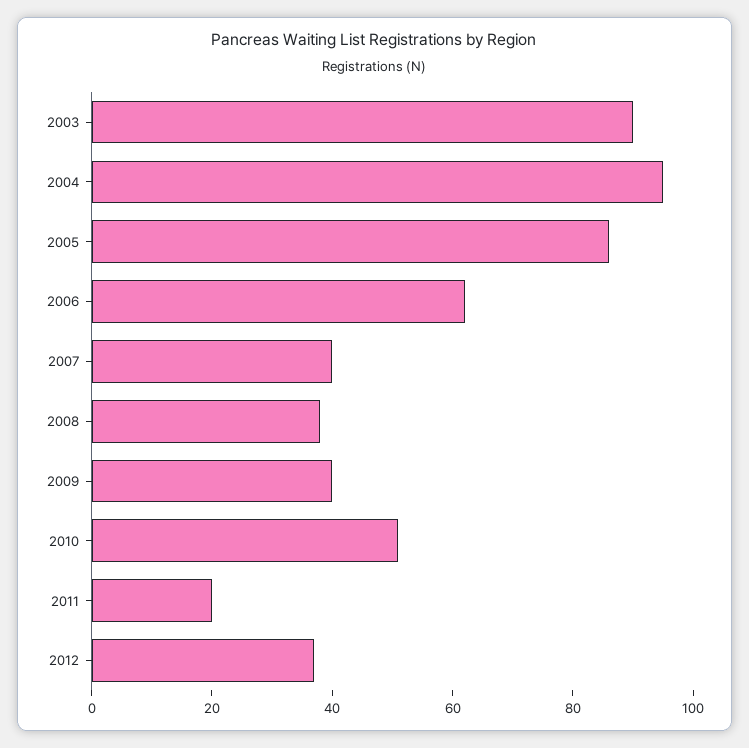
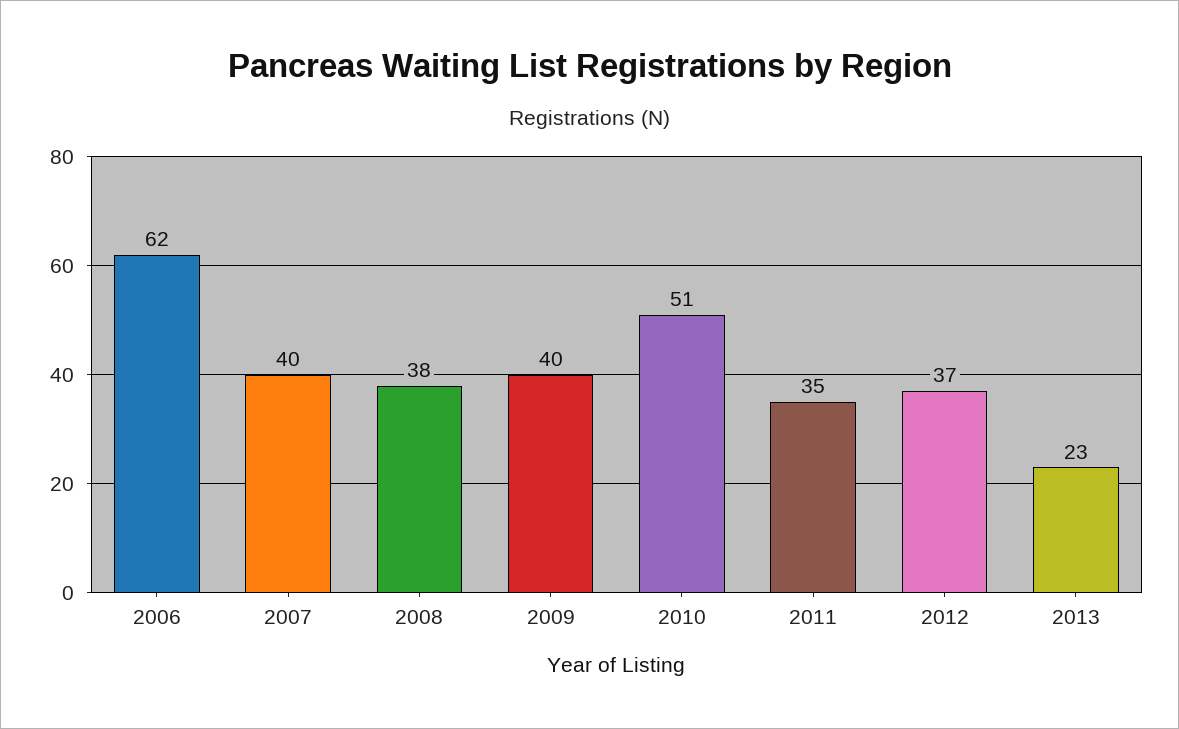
2003: 90 -> none
2004: 95 -> none
2005: 85 -> none
2011: 20 -> 35
2013: none -> 23

